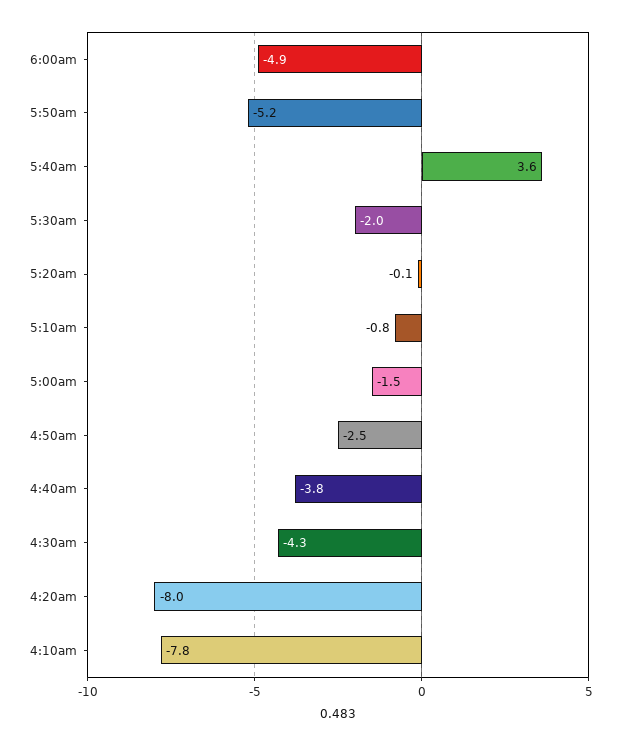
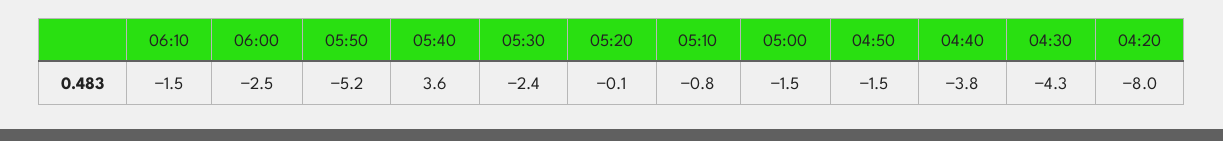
6:00am: -4.9 -> -2.5
5:30am: -2 -> -2.4
4:50am: -2.5 -> -1.5
4:10am: -7.8 -> none
06:10: none -> -1.5

